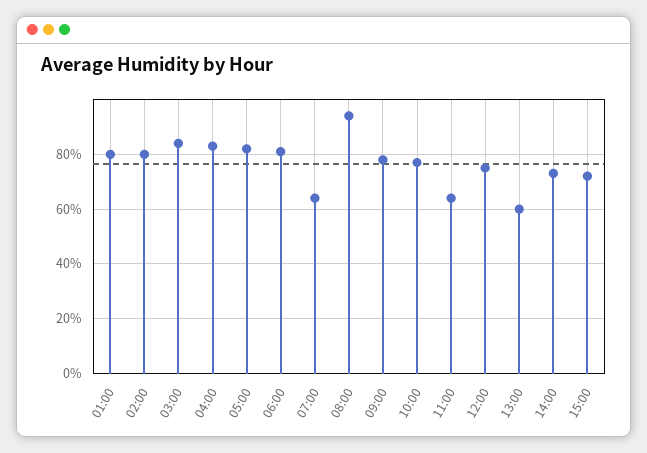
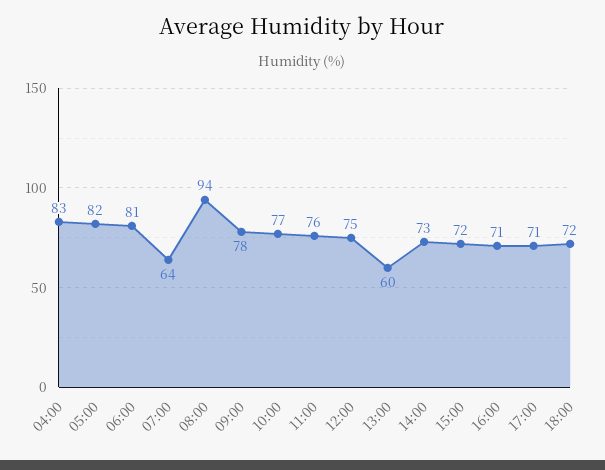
01:00: 80 -> none
02:00: 80 -> none
03:00: 85 -> none
11:00: 65 -> 76
16:00: none -> 71
17:00: none -> 71
18:00: none -> 72

